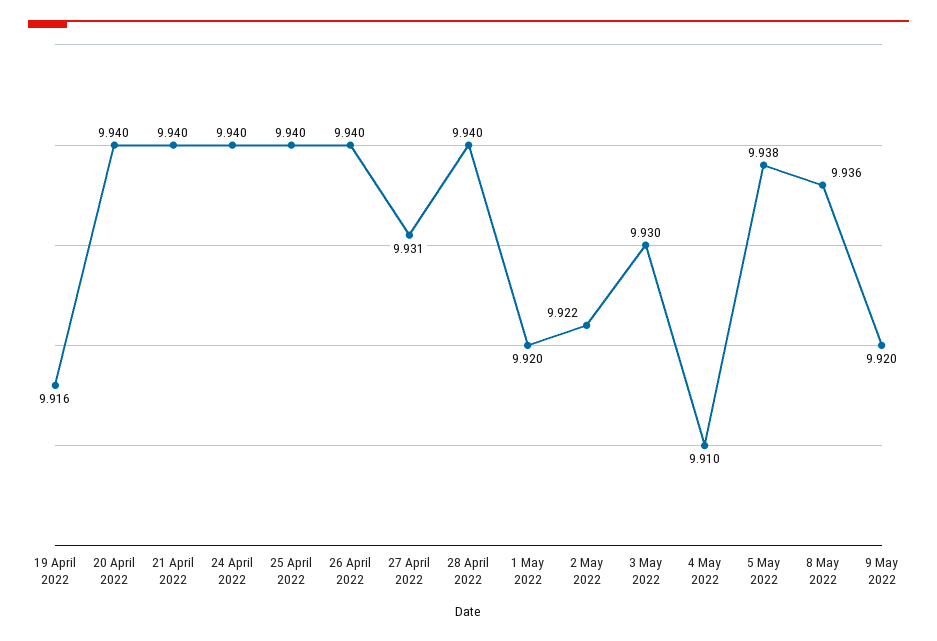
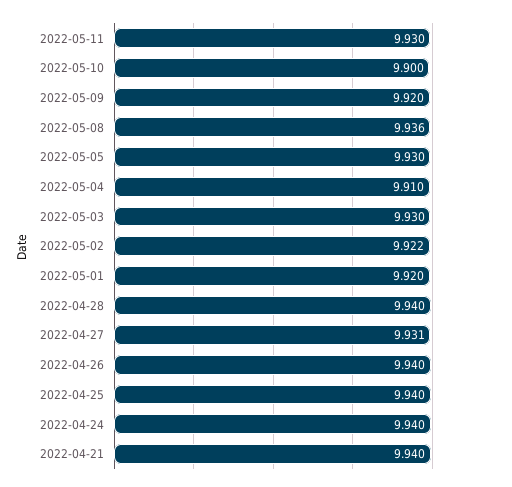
19 April 2022: 9.916 -> none
20 April 2022: 9.94 -> none
5 May 2022: 9.938 -> 9.93
2022-05-11: none -> 9.93
2022-05-10: none -> 9.9

